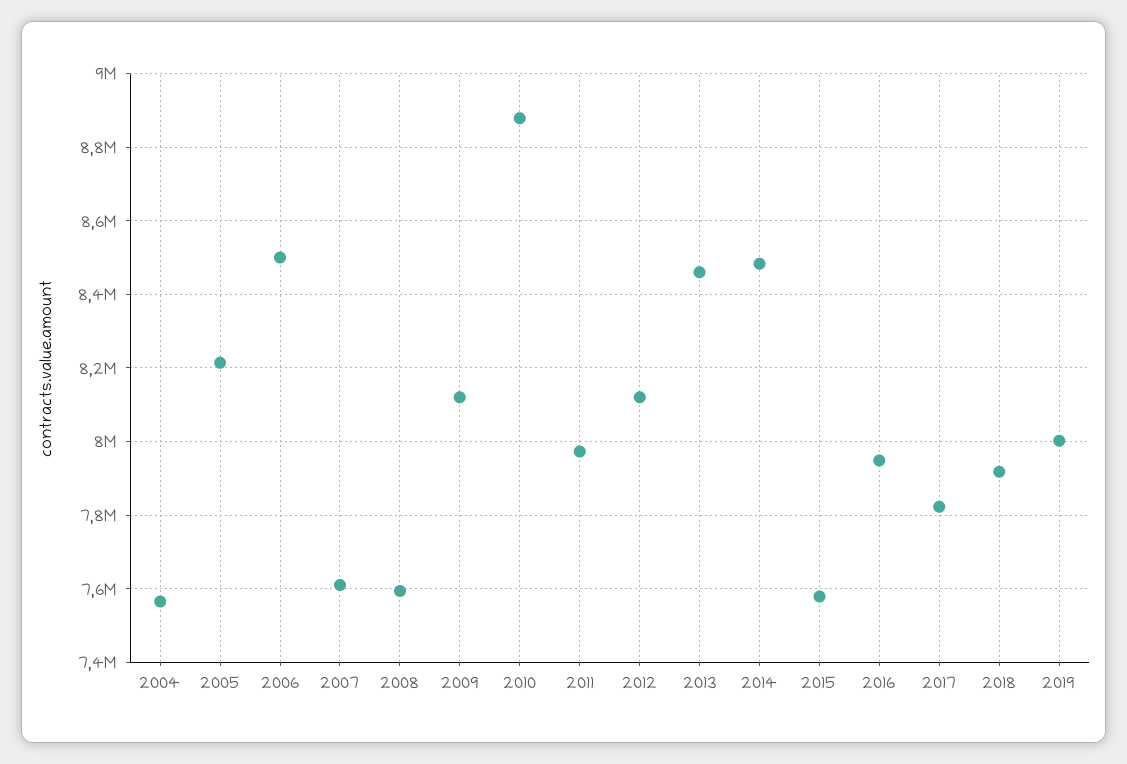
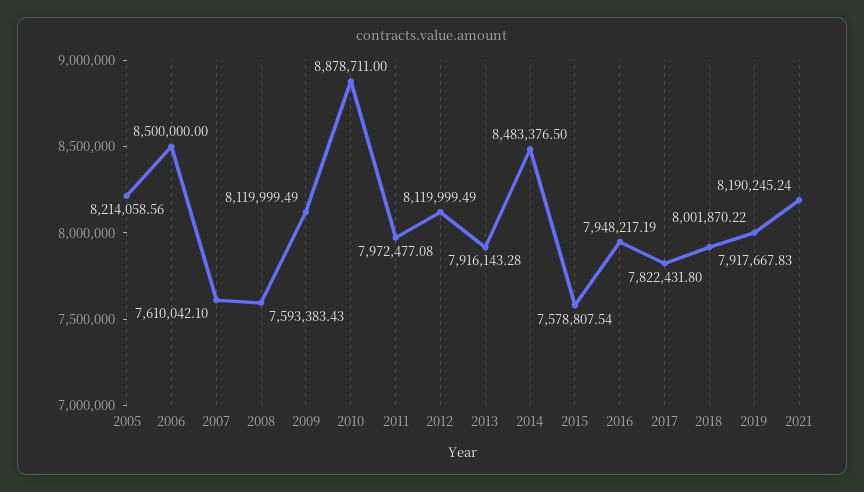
2004: 7560000 -> none
2013: 8460000 -> 7916143.28
2021: none -> 8190245.24

